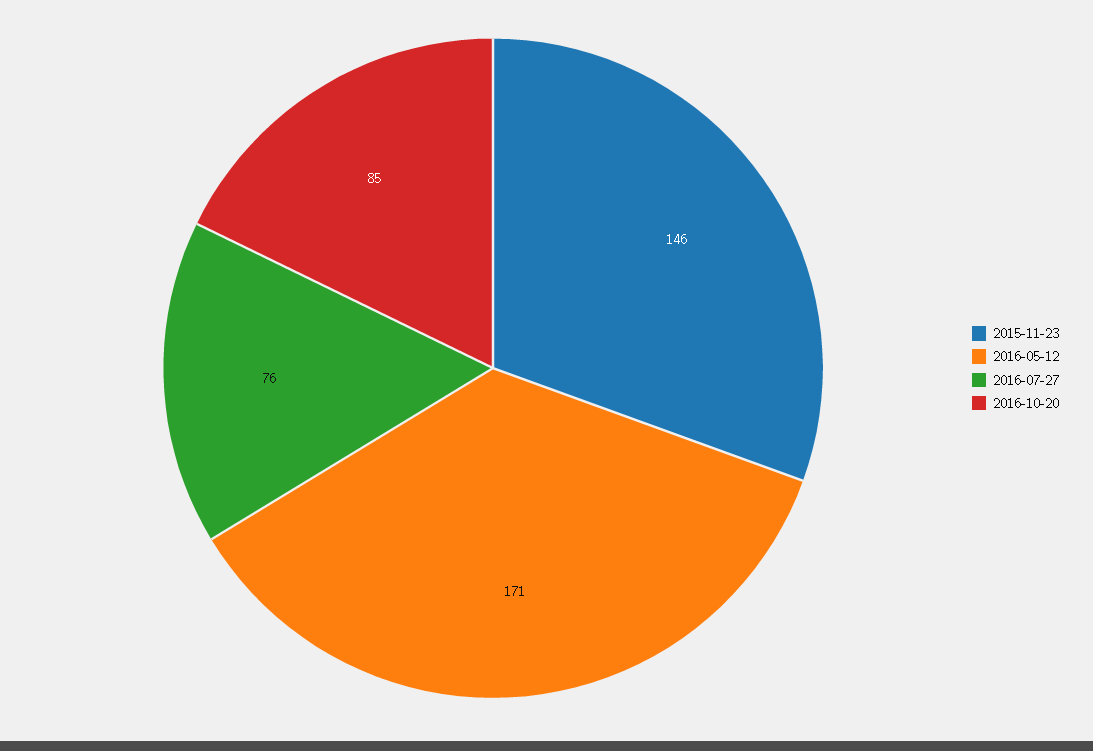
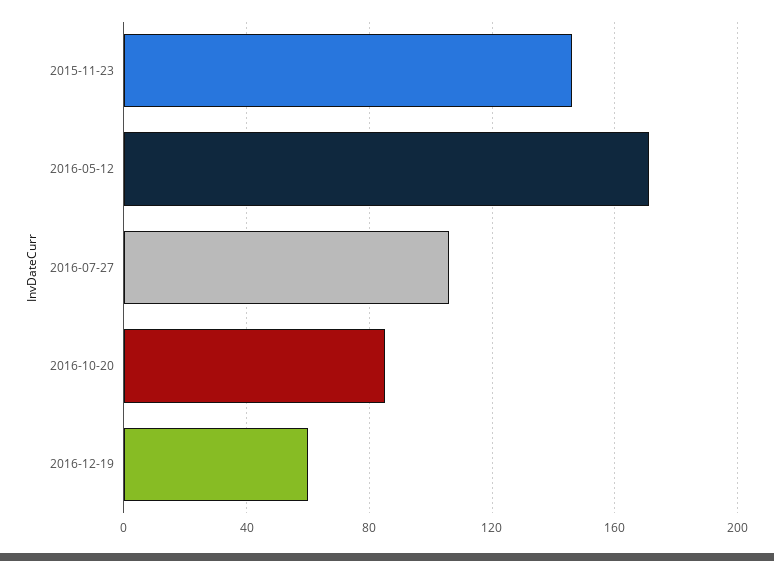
2016-07-27: 76 -> 105
2016-12-19: none -> 60

